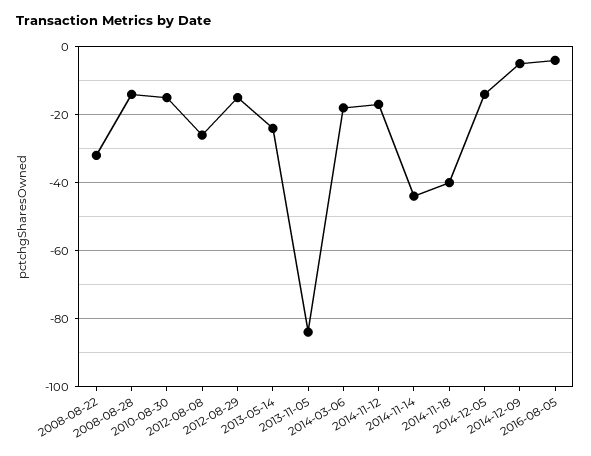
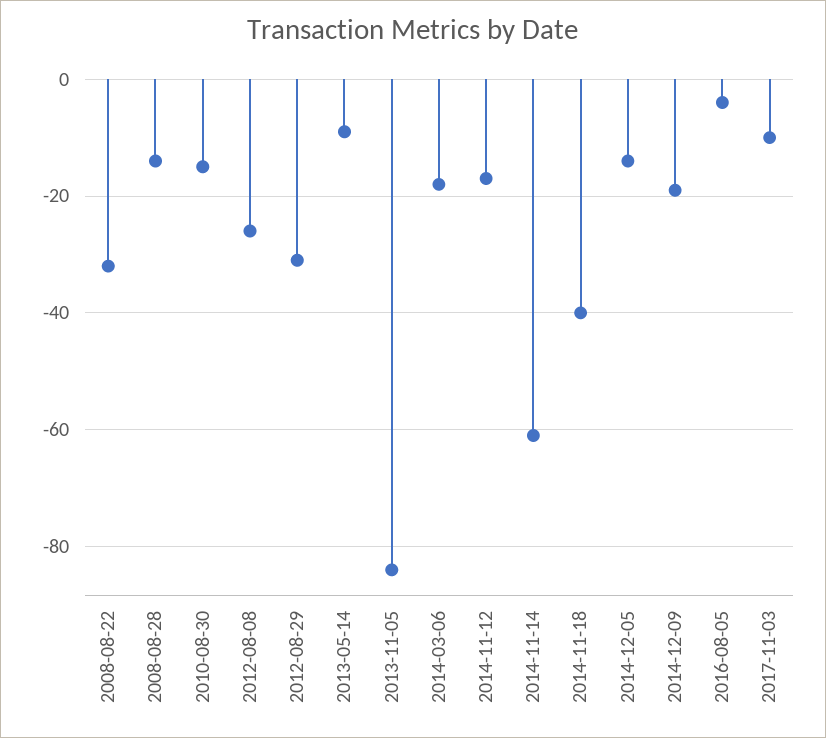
2012-08-29: -15 -> -30
2013-05-14: -25 -> -10
2014-11-14: -45 -> -60
2014-12-09: -5 -> -20
2017-11-03: none -> -10

